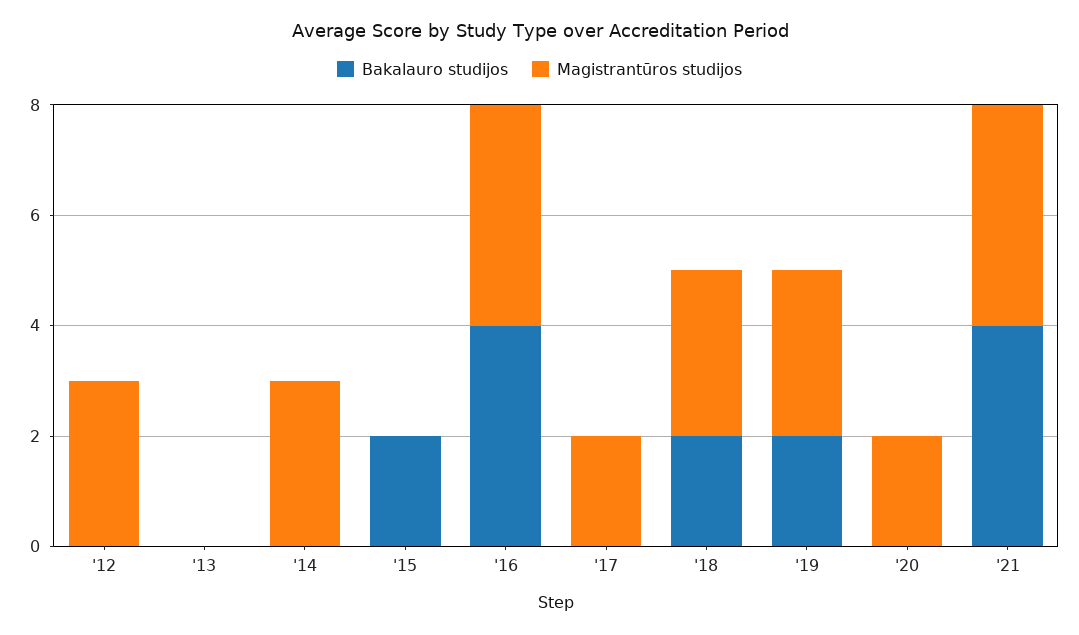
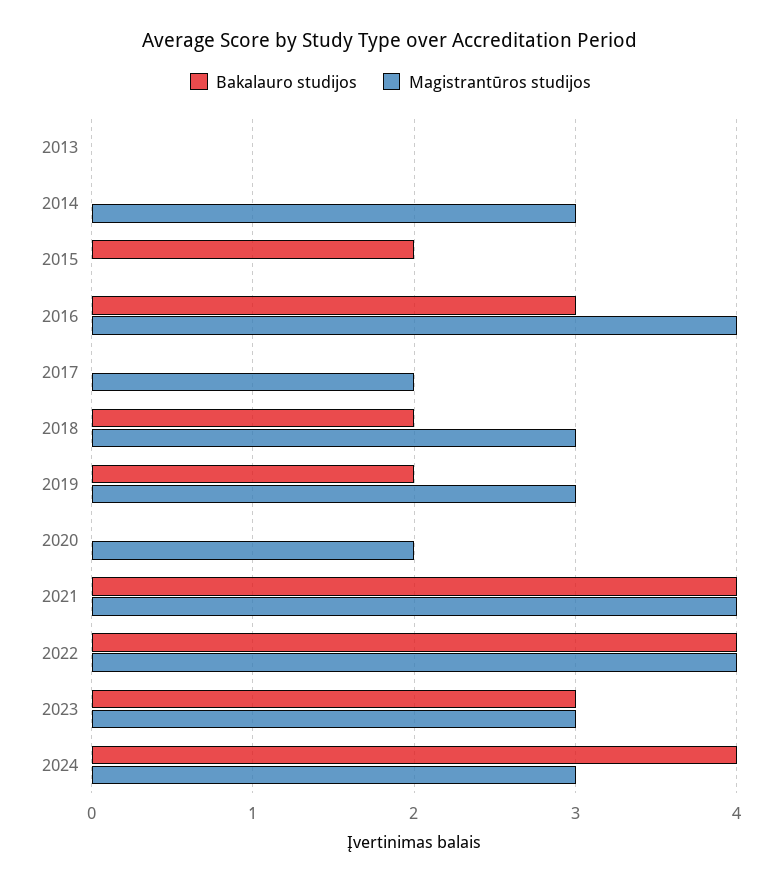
Bakalauro studijos, '12: 0 -> none
Magistrantūros studijos, '12: 3 -> none
Bakalauro studijos, '16: 4 -> 3
Bakalauro studijos, 2022: none -> 4
Magistrantūros studijos, 2022: none -> 4
Bakalauro studijos, 2023: none -> 3
Magistrantūros studijos, 2023: none -> 3
Bakalauro studijos, 2024: none -> 4
Magistrantūros studijos, 2024: none -> 3

